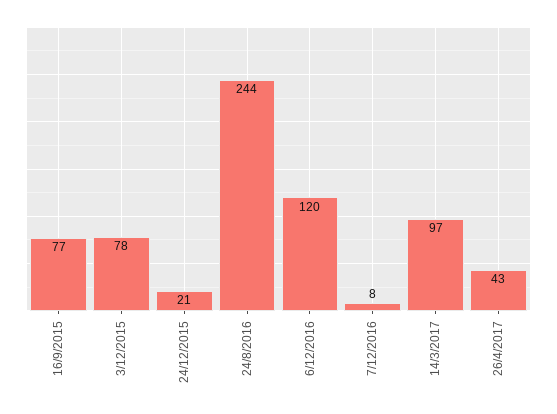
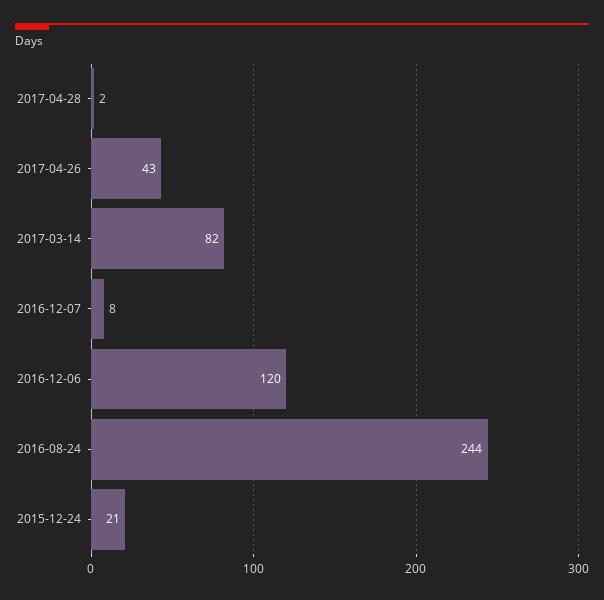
16/9/2015: 77 -> none
3/12/2015: 78 -> none
14/3/2017: 97 -> 82
2017-04-28: none -> 2

